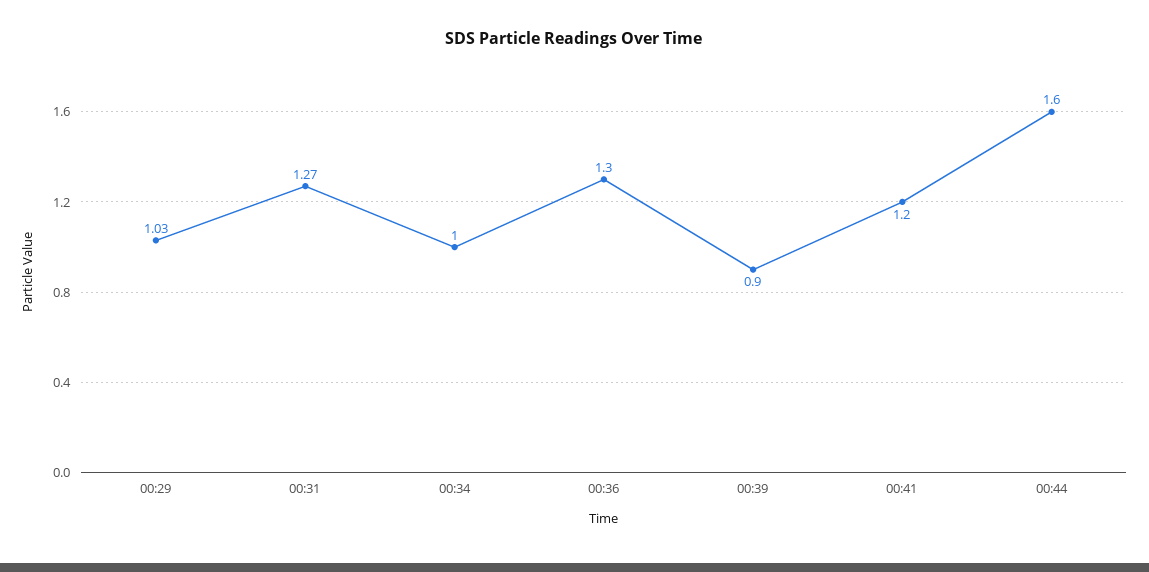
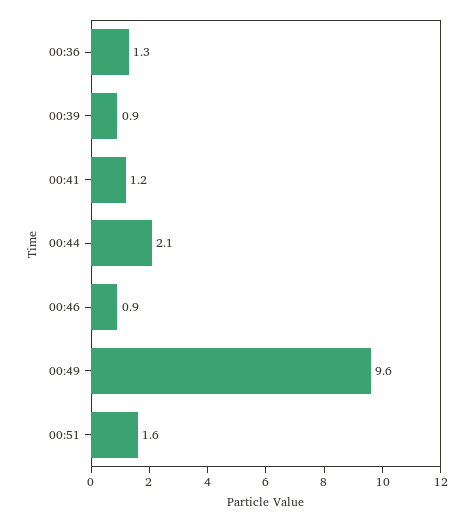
00:29: 1.03 -> none
00:31: 1.27 -> none
00:34: 1 -> none
00:44: 1.6 -> 2.1
00:46: none -> 0.9
00:49: none -> 9.6
00:51: none -> 1.6

